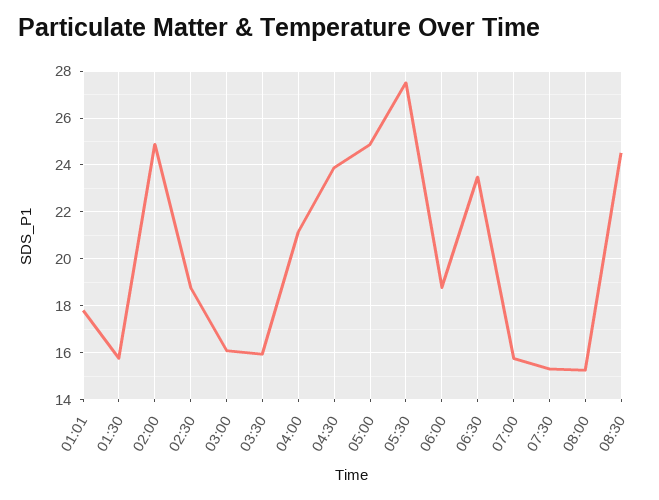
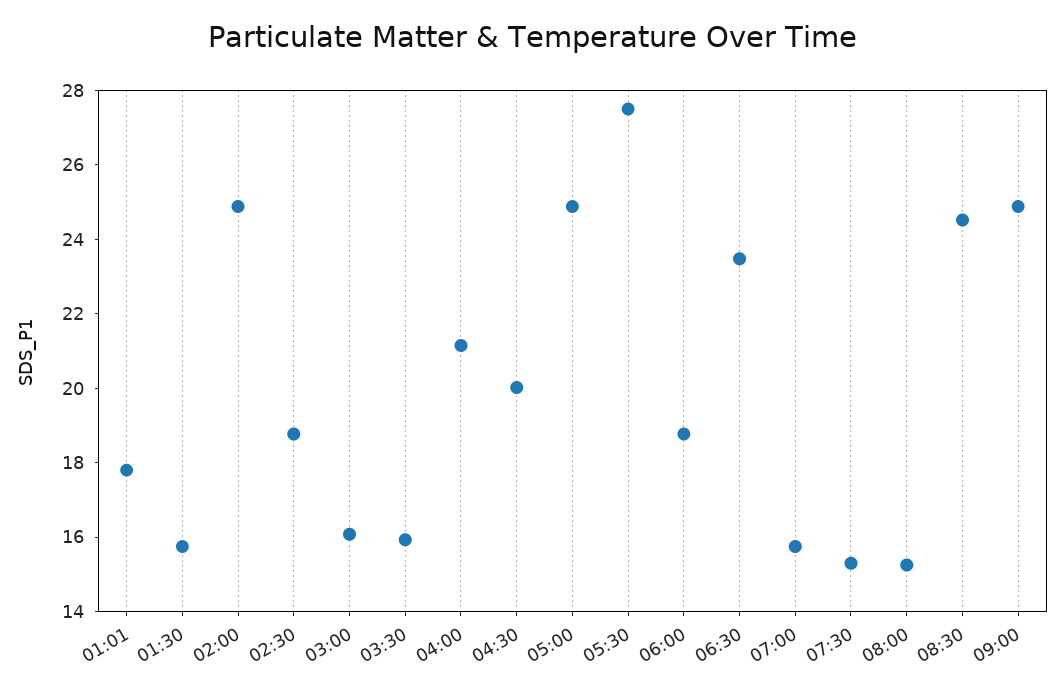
04:30: 24 -> 20
09:00: none -> 25

